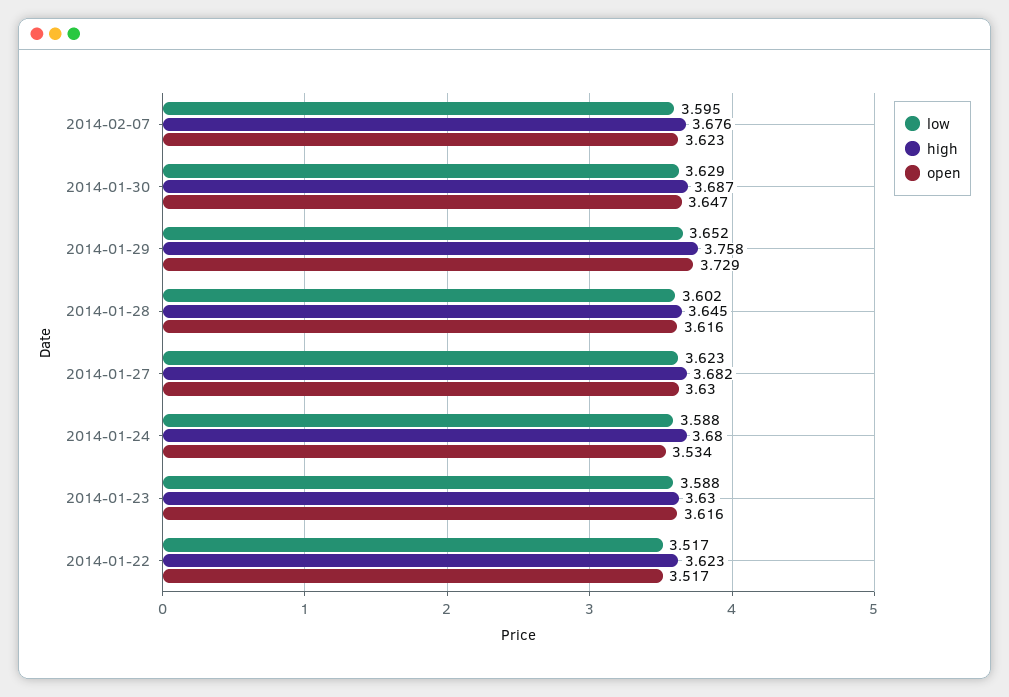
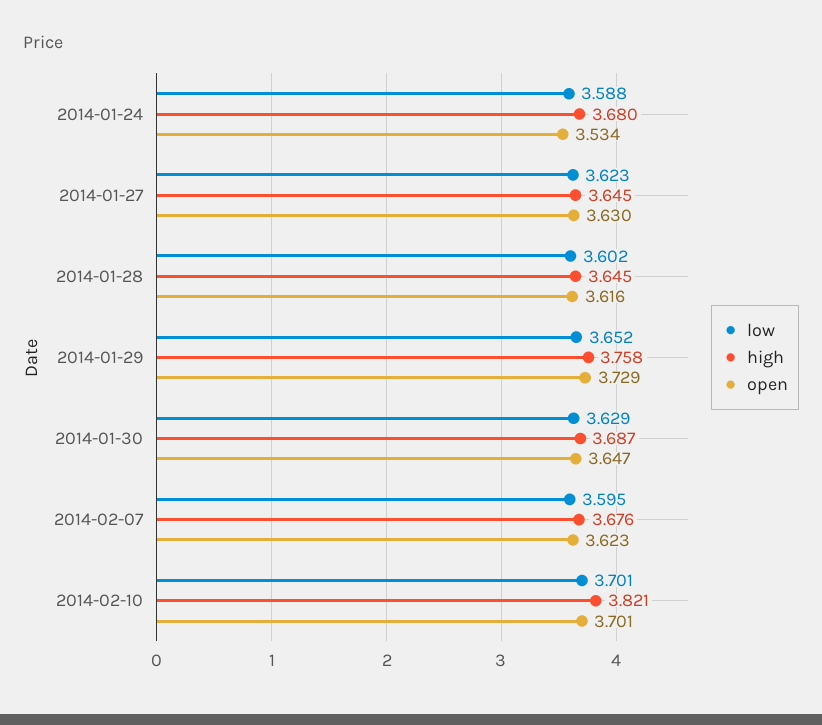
high, 2014-01-27: 3.682 -> 3.645
low, 2014-01-23: 3.588 -> none
high, 2014-01-23: 3.63 -> none
open, 2014-01-23: 3.616 -> none
low, 2014-01-22: 3.517 -> none
high, 2014-01-22: 3.623 -> none
open, 2014-01-22: 3.517 -> none
low, 2014-02-10: none -> 3.701
high, 2014-02-10: none -> 3.821
open, 2014-02-10: none -> 3.701

